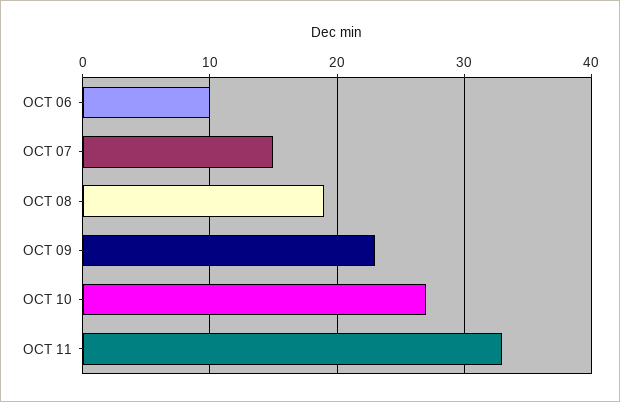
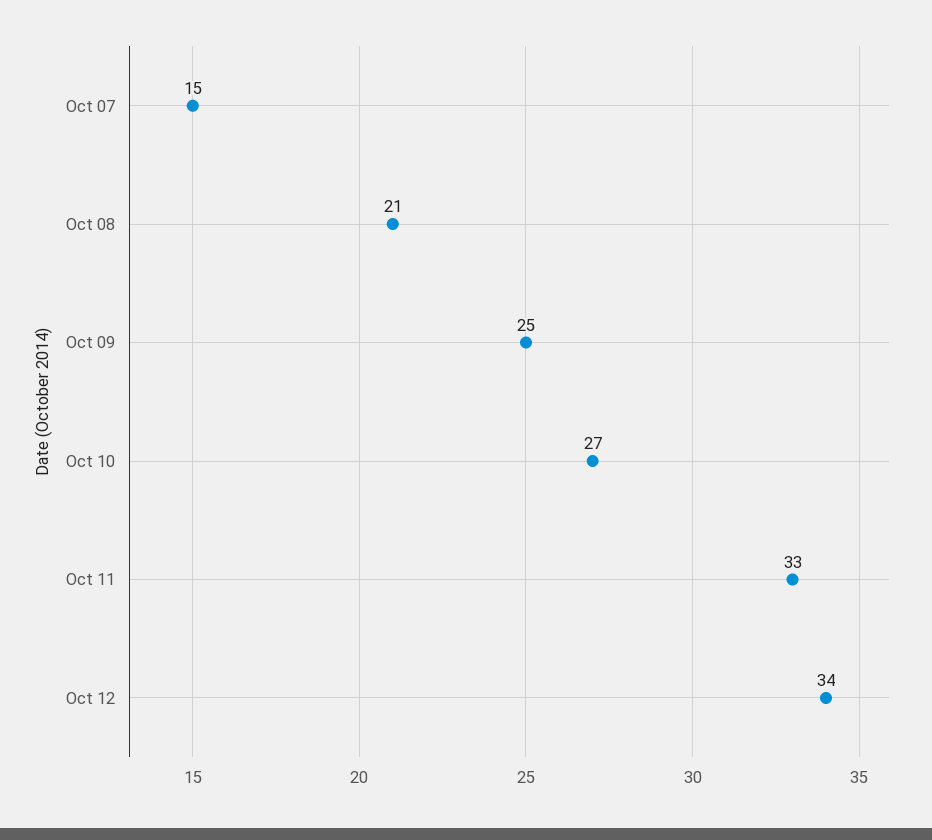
OCT 06: 10 -> none
OCT 08: 19 -> 21
OCT 09: 23 -> 25
Oct 12: none -> 34

